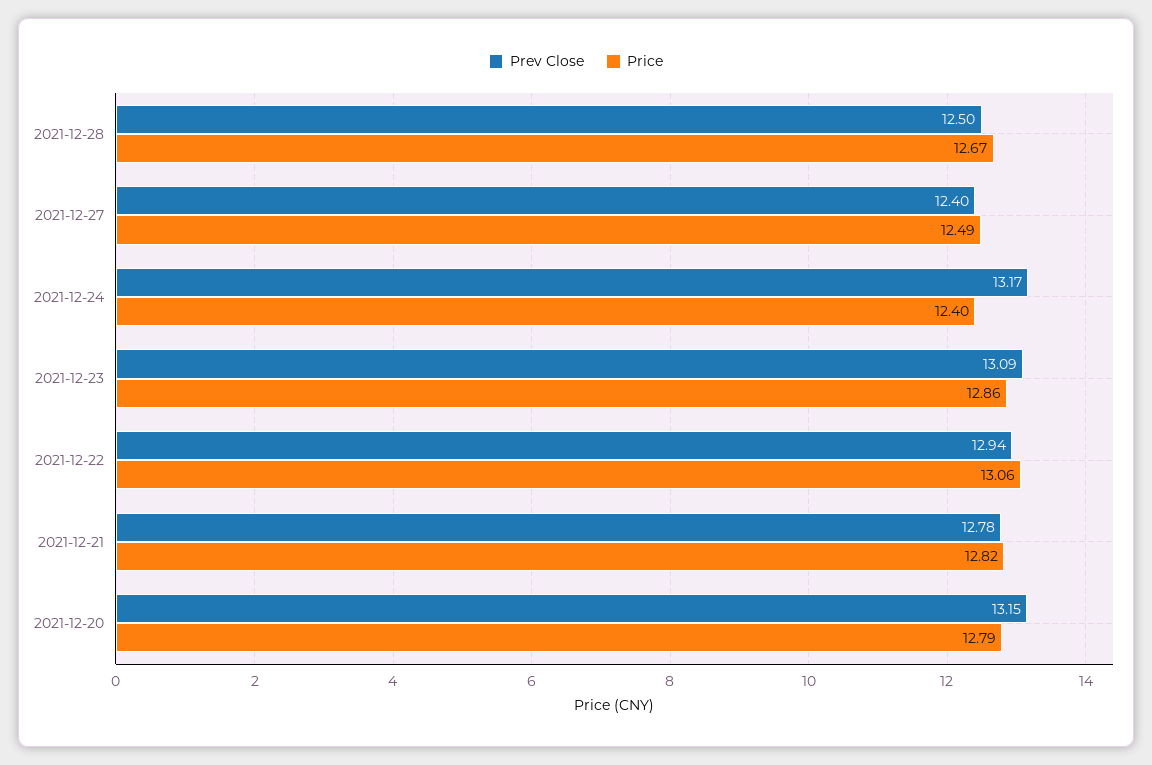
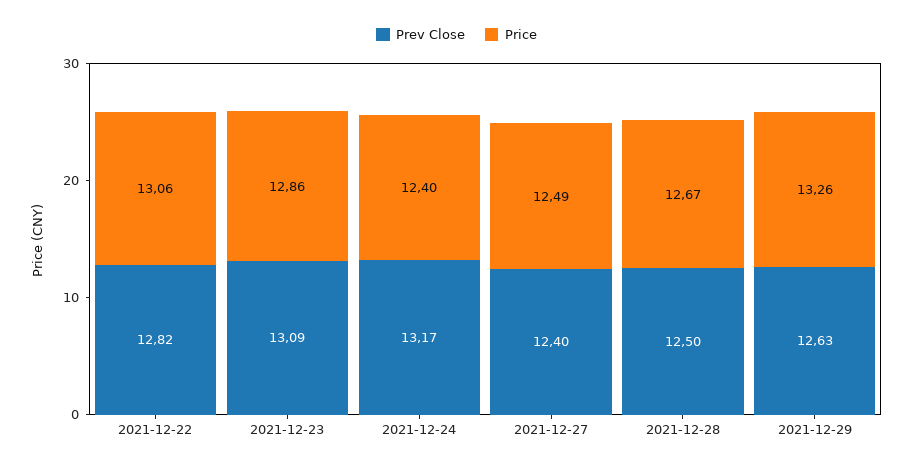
Prev Close, 2021-12-22: 12.94 -> 12.82
Prev Close, 2021-12-21: 12.78 -> none
Price, 2021-12-21: 12.82 -> none
Prev Close, 2021-12-20: 13.15 -> none
Price, 2021-12-20: 12.79 -> none
Prev Close, 2021-12-29: none -> 12.63
Price, 2021-12-29: none -> 13.26

